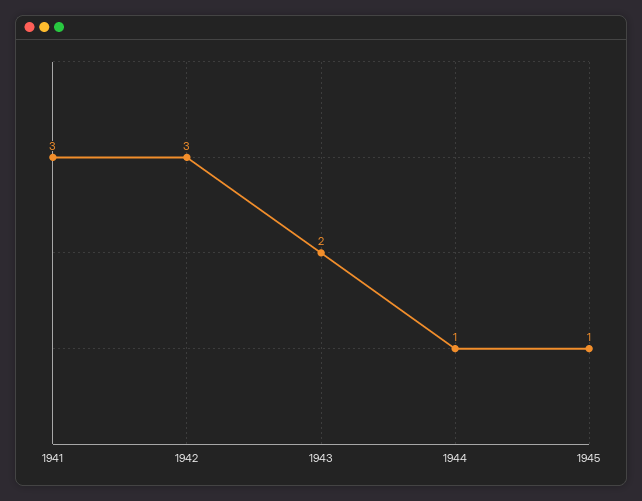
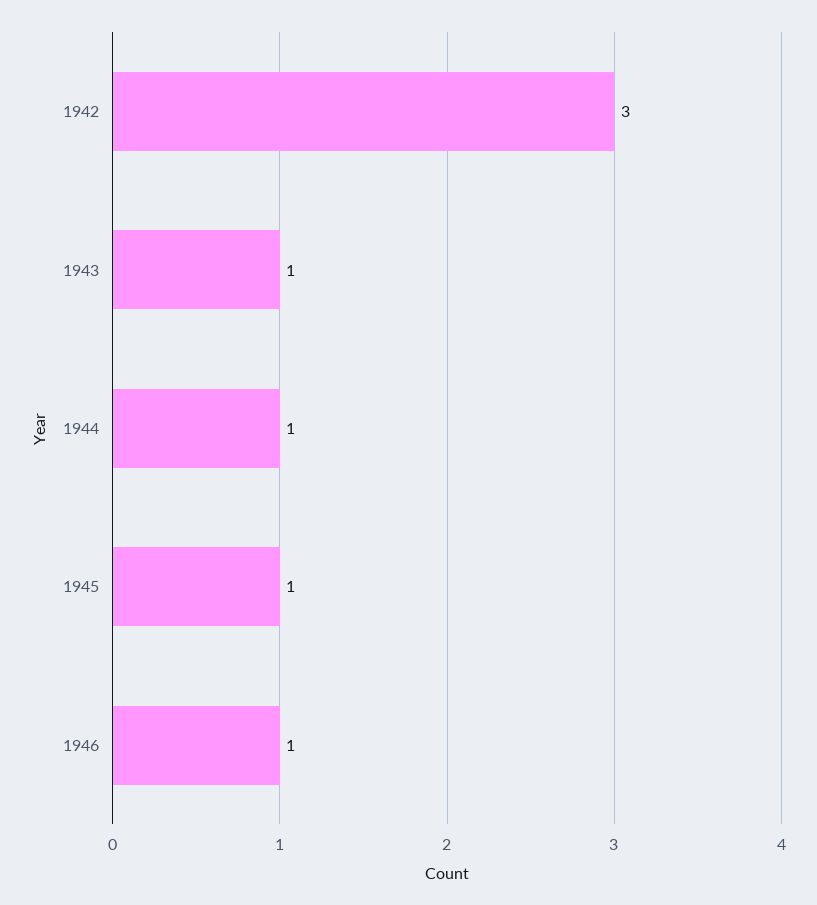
1941: 3 -> none
1943: 2 -> 1
1946: none -> 1

